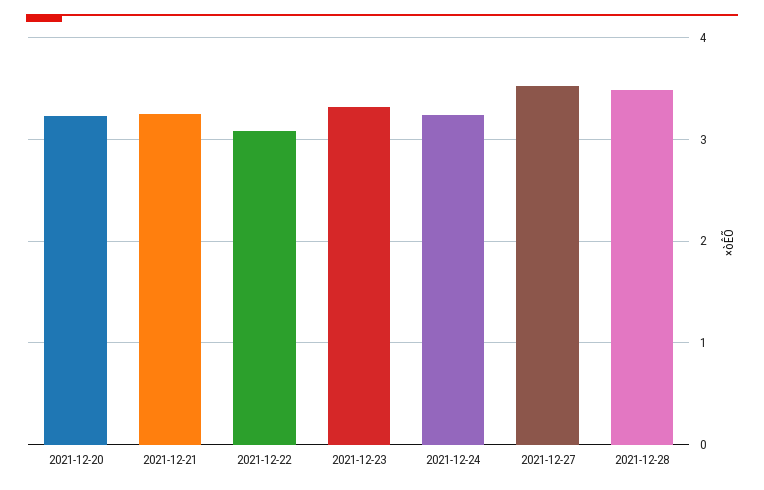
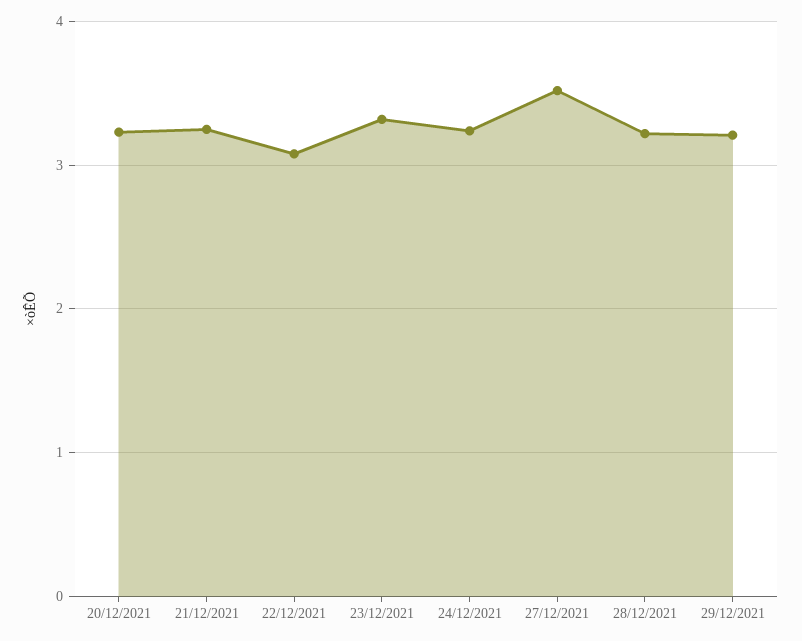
2021-12-28: 3.5 -> 3.2
29/12/2021: none -> 3.2

